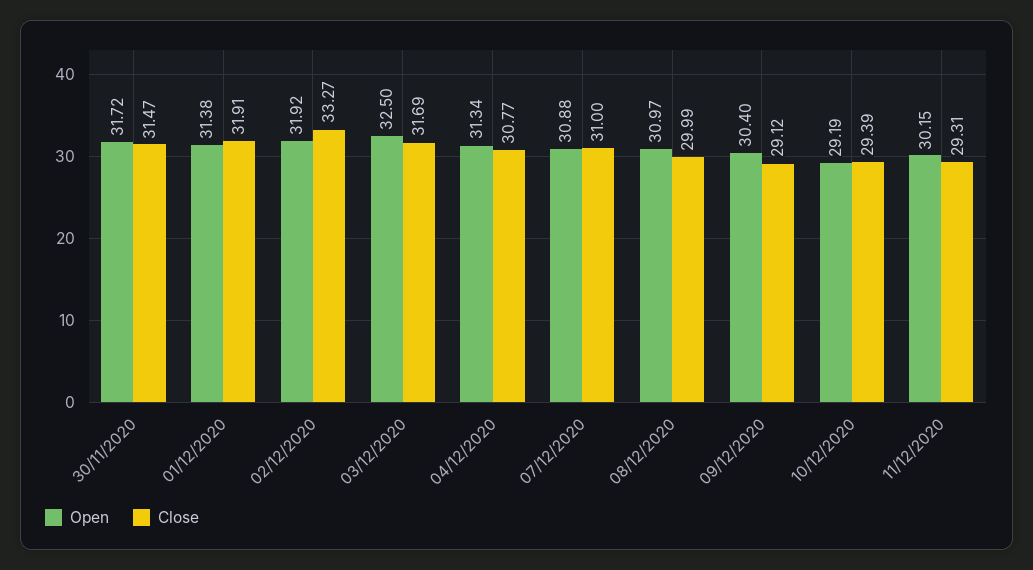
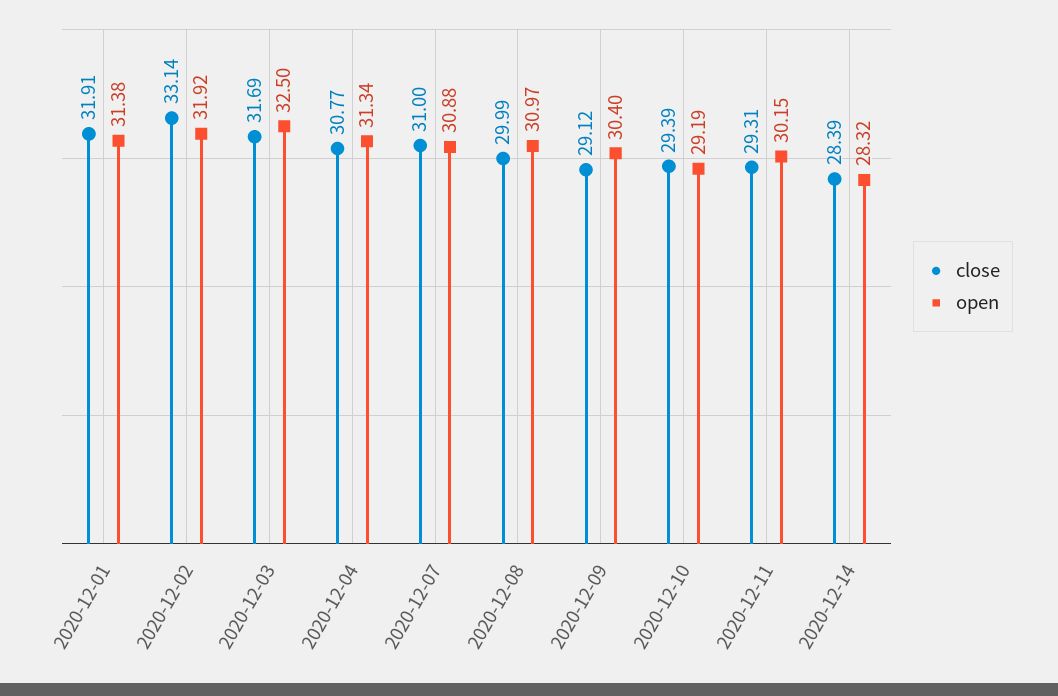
Open, 30/11/2020: 31.72 -> none
Close, 30/11/2020: 31.47 -> none
Close, 02/12/2020: 33.27 -> 33.14
Close, 2020-12-14: none -> 28.39
Open, 2020-12-14: none -> 28.32

